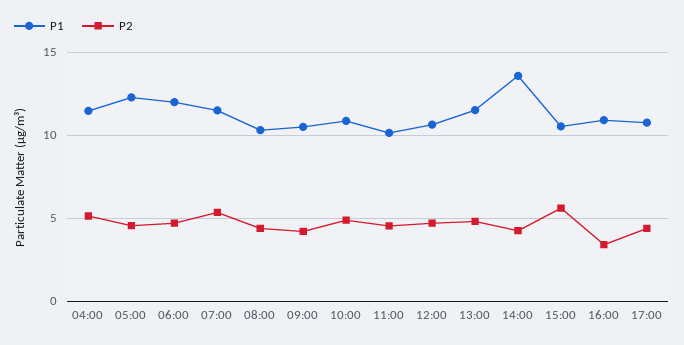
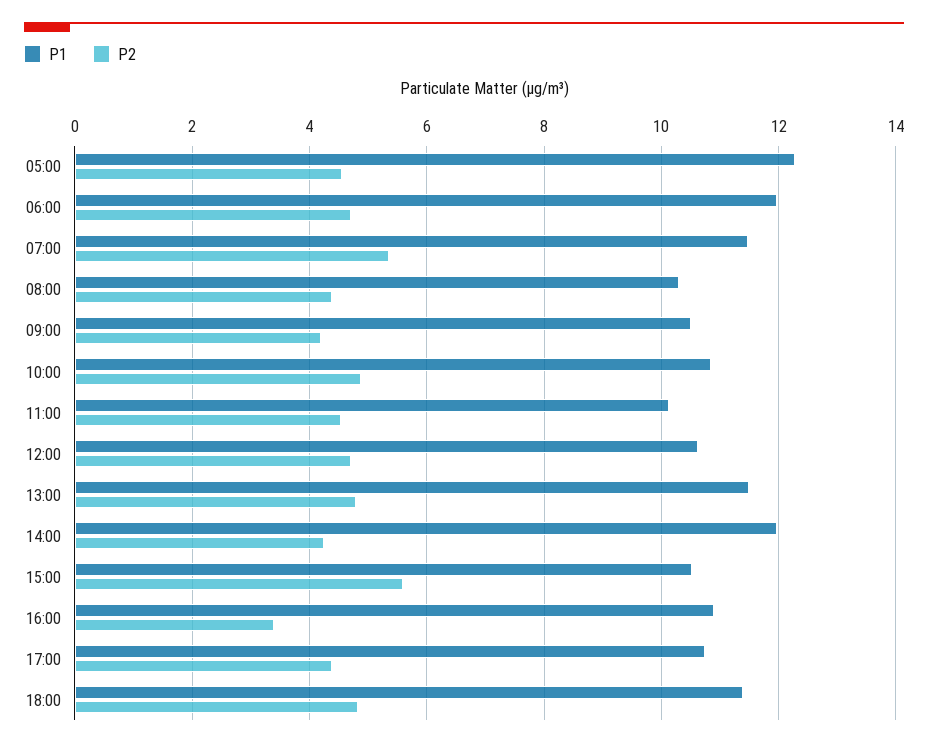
P1, 04:00: 11.5 -> none
P2, 04:00: 5 -> none
P1, 14:00: 13.5 -> 12
P1, 18:00: none -> 11.4
P2, 18:00: none -> 4.8

